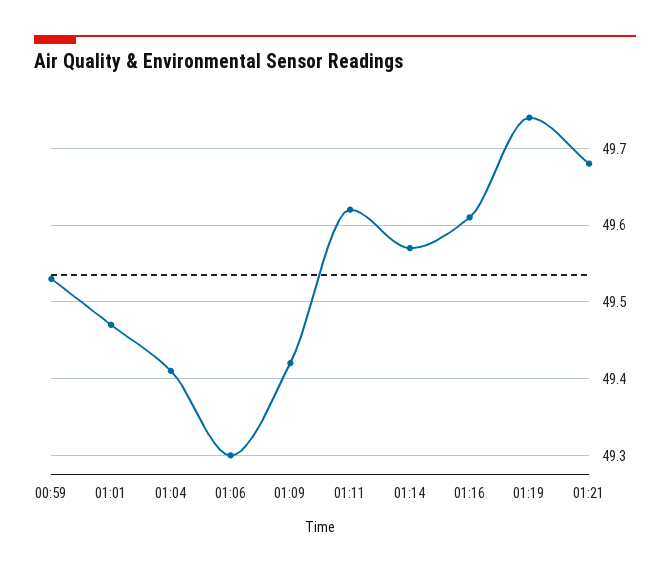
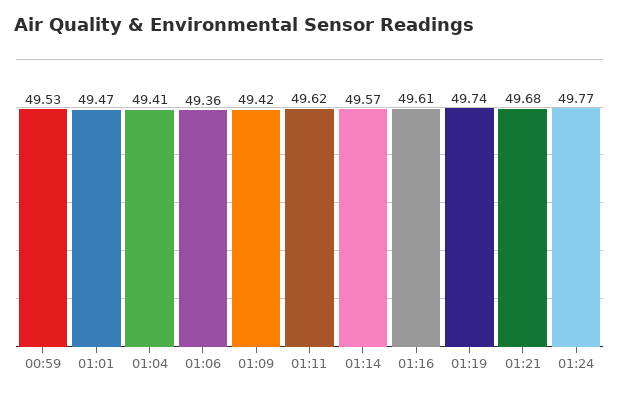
01:06: 49.3 -> 49.36
01:24: none -> 49.77

